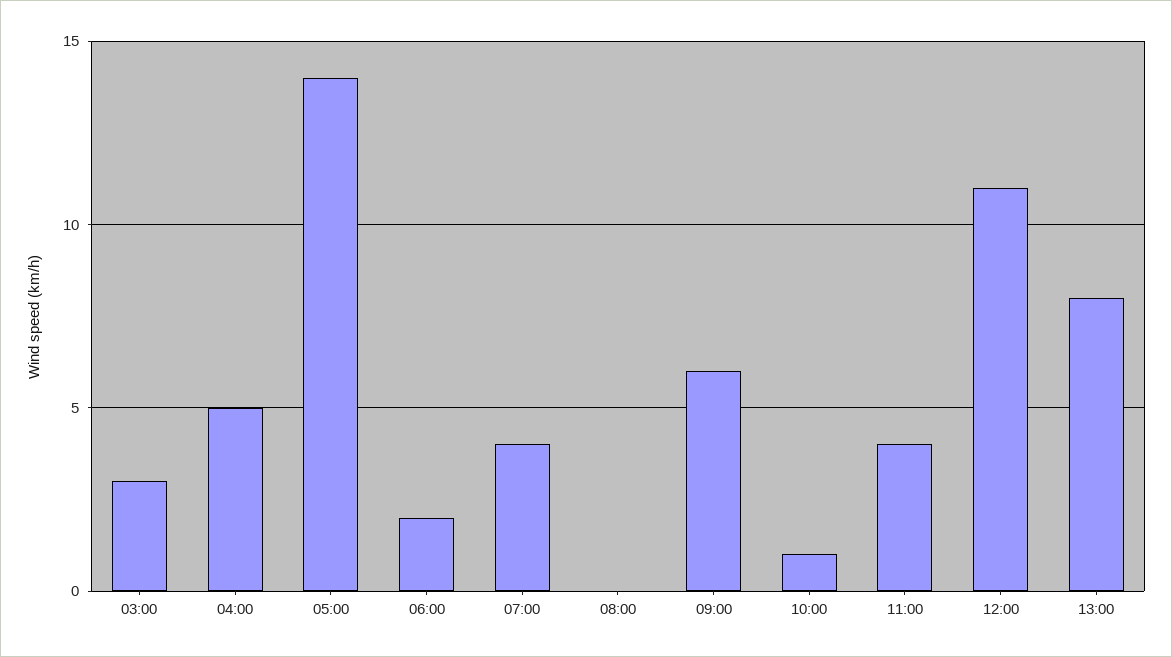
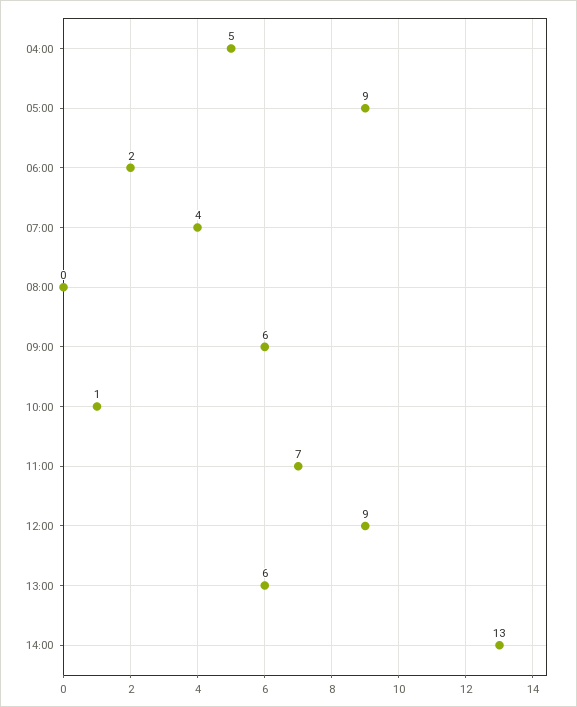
03:00: 3 -> none
05:00: 14 -> 9
11:00: 4 -> 7
12:00: 11 -> 9
13:00: 8 -> 6
14:00: none -> 13

